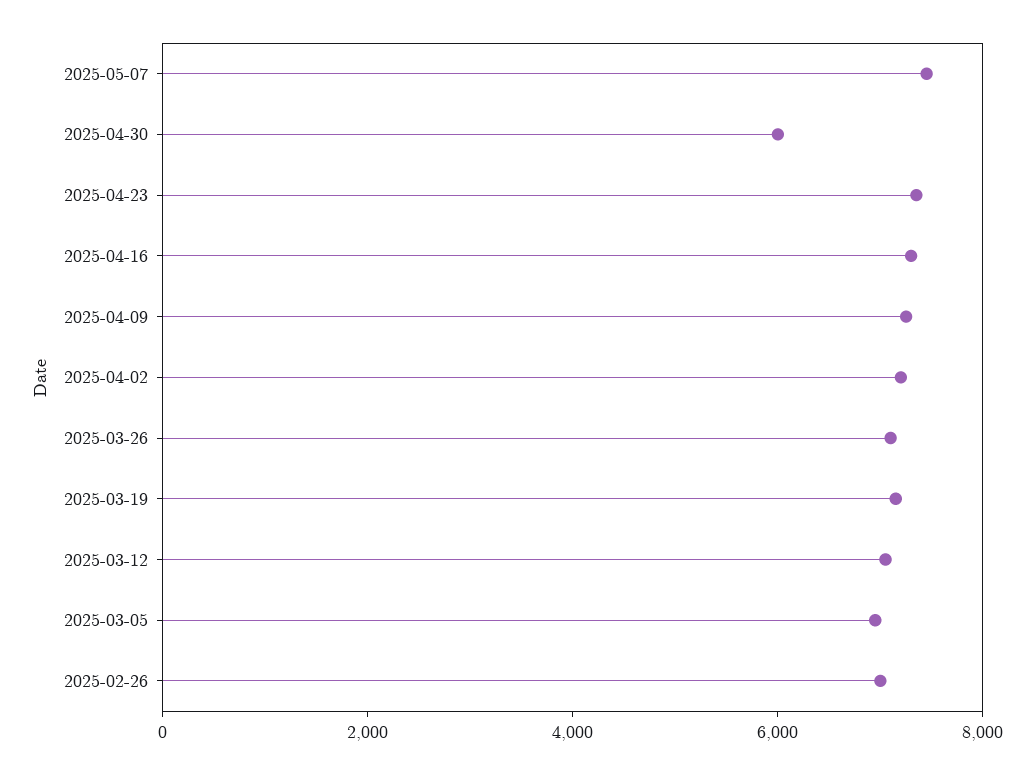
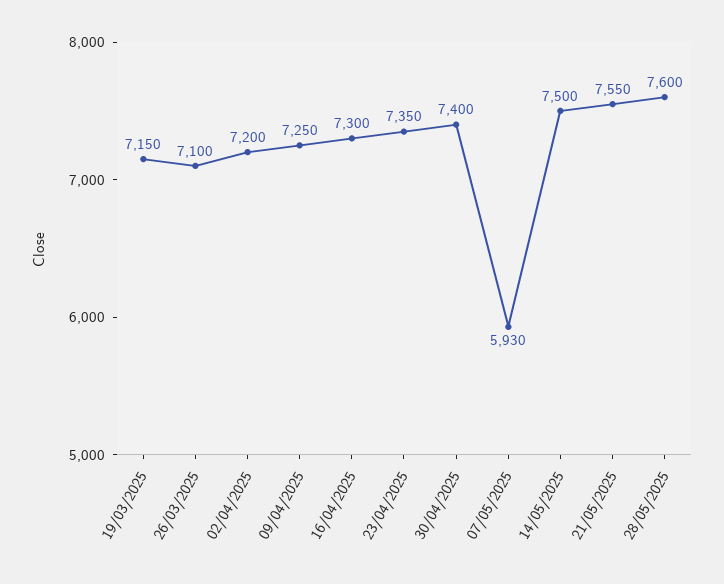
2025-05-07: 7500 -> 5930
2025-04-30: 6000 -> 7400
2025-03-12: 7000 -> none
2025-03-05: 7000 -> none
2025-02-26: 7000 -> none
14/05/2025: none -> 7500
21/05/2025: none -> 7550
28/05/2025: none -> 7600

